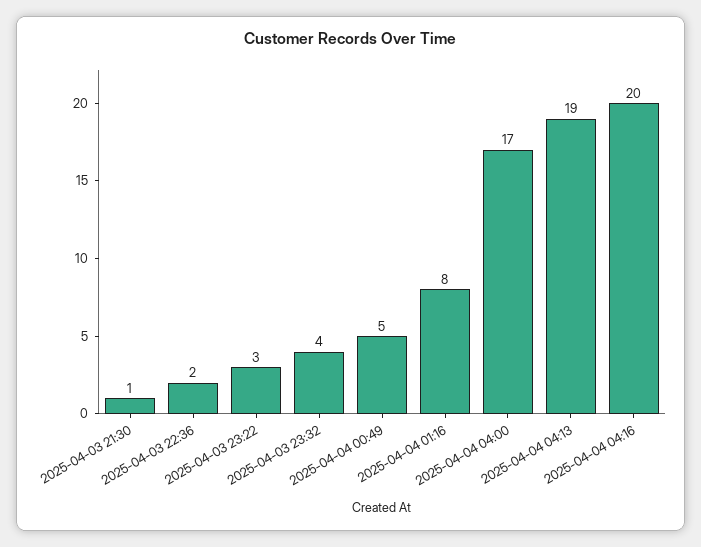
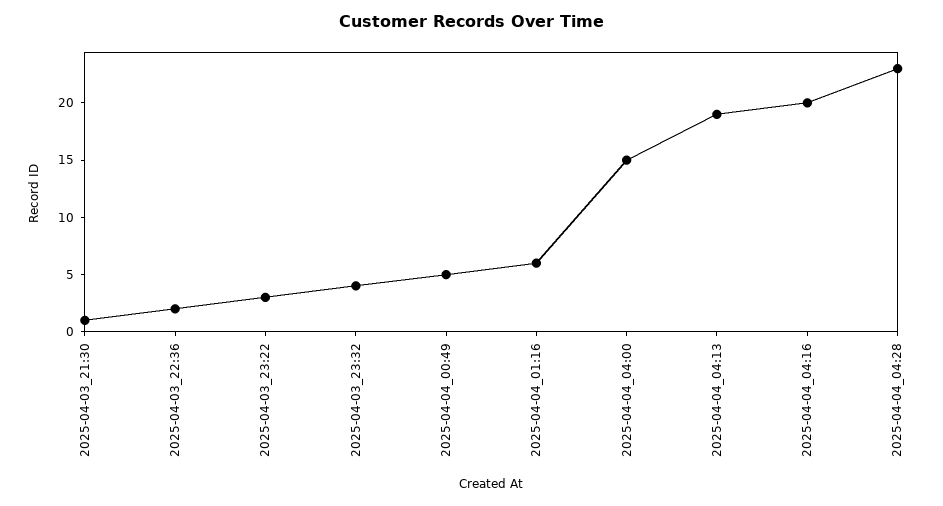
2025-04-04 01:16: 8 -> 6
2025-04-04 04:00: 17 -> 15
2025-04-04_04:28: none -> 23

